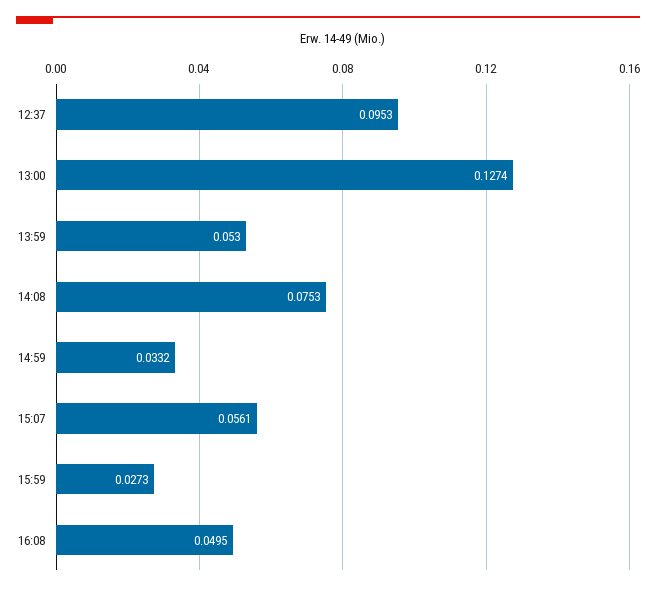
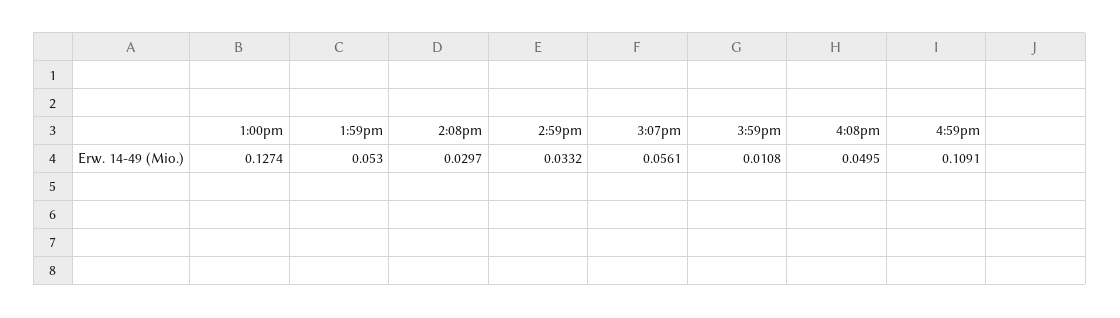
12:37: 0.0953 -> none
14:08: 0.0753 -> 0.0297
15:59: 0.0273 -> 0.0108
4:59pm: none -> 0.1091

